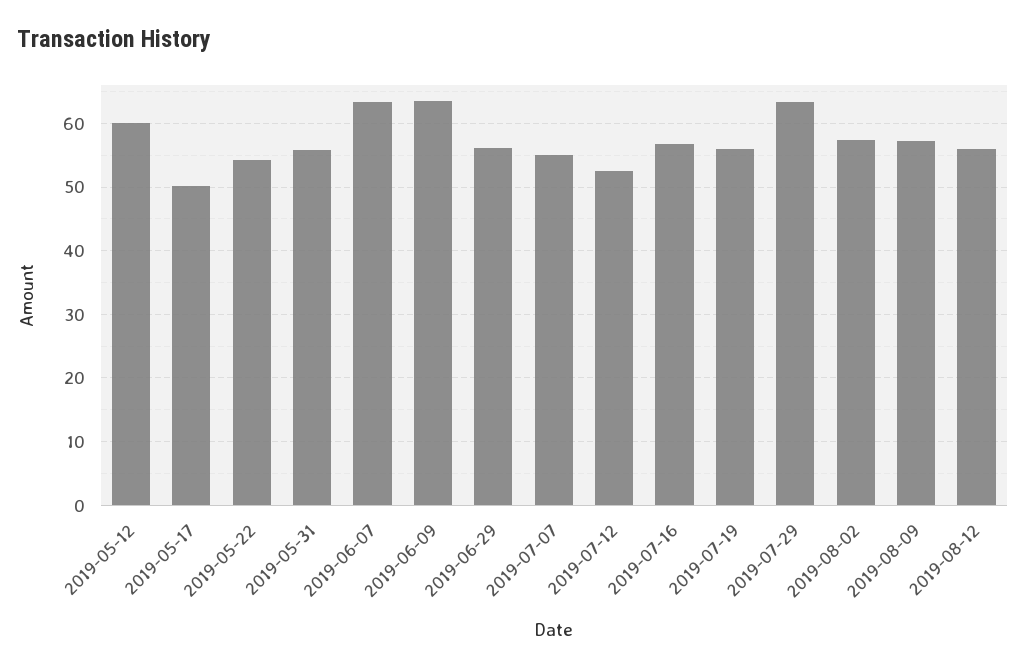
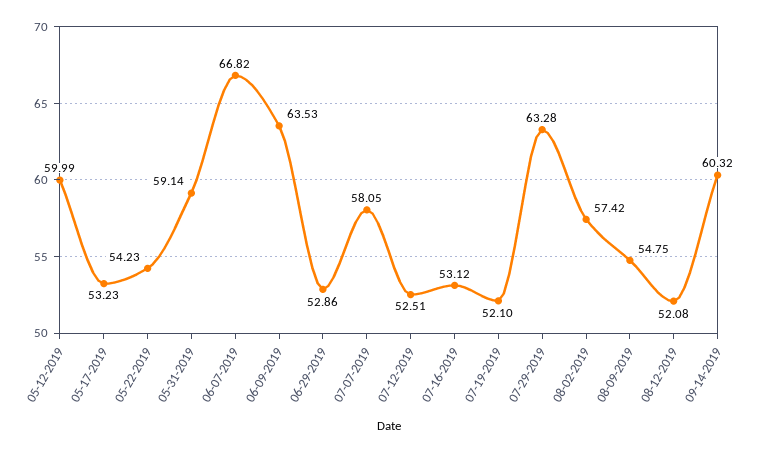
2019-05-17: 50 -> 53.23
2019-05-31: 56 -> 59.14
2019-06-07: 63 -> 66.82
2019-06-29: 56 -> 52.86
2019-07-07: 55 -> 58.05
2019-07-16: 57 -> 53.12
2019-07-19: 56 -> 52.1
2019-08-09: 57 -> 54.75
2019-08-12: 56 -> 52.08
09-14-2019: none -> 60.32

